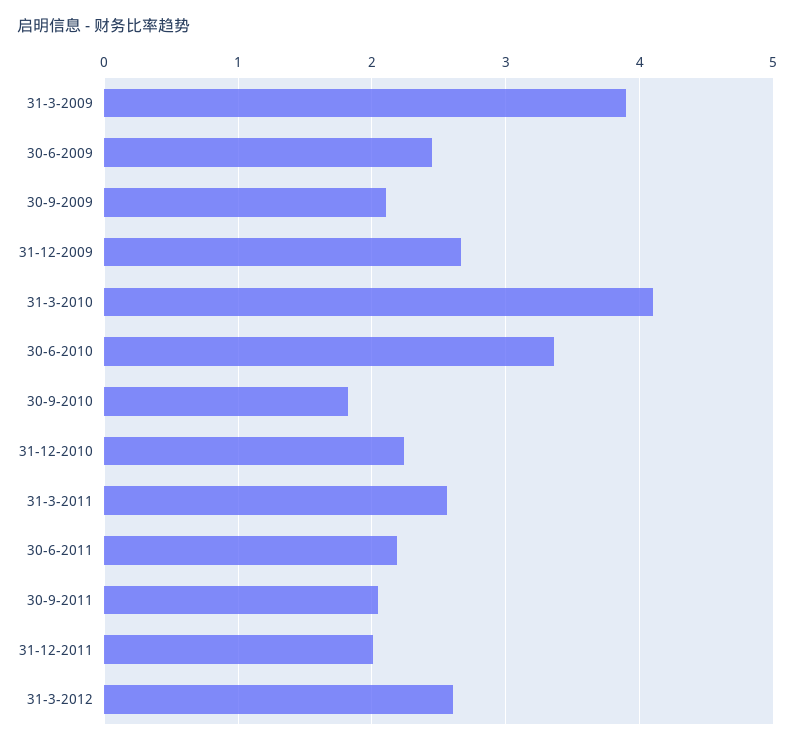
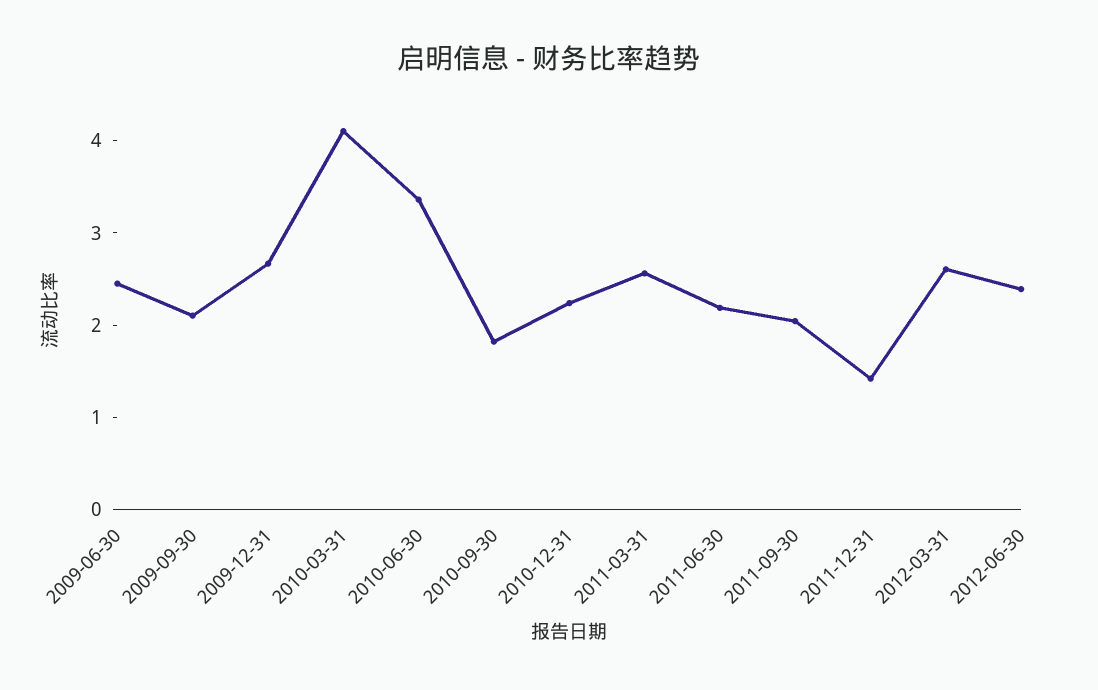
31-3-2009: 3.9 -> none
31-12-2011: 2 -> 1.4
2012-06-30: none -> 2.4

